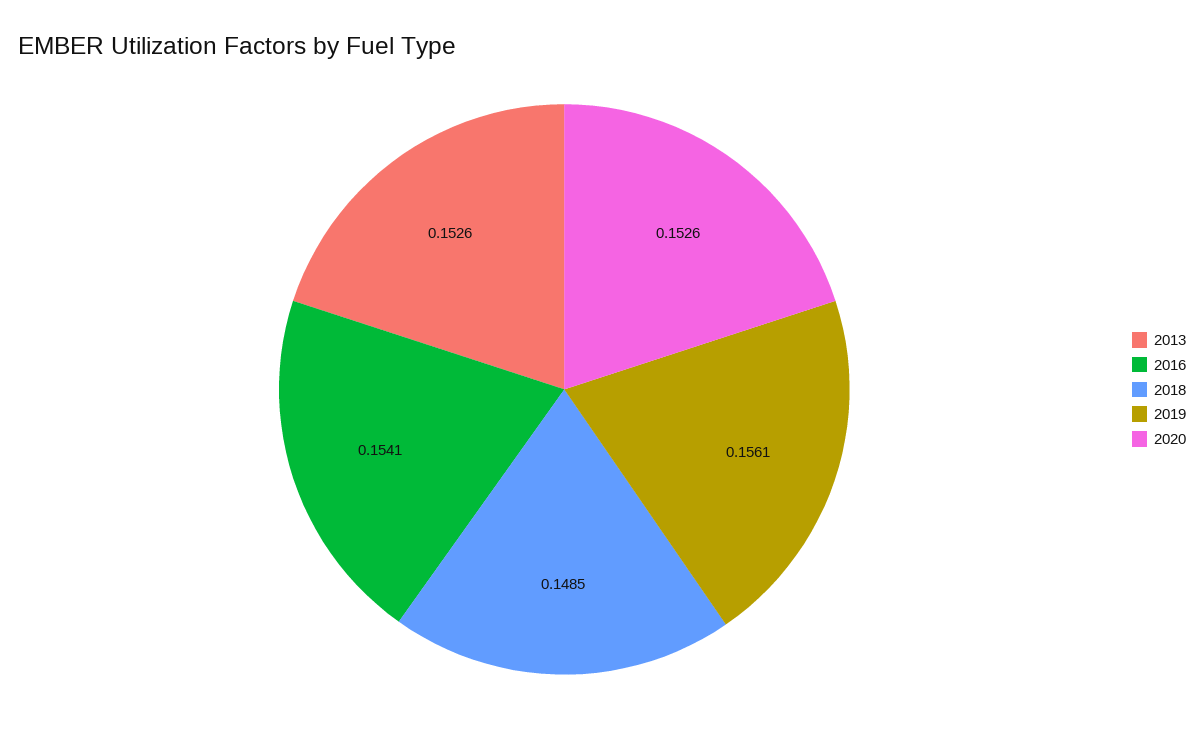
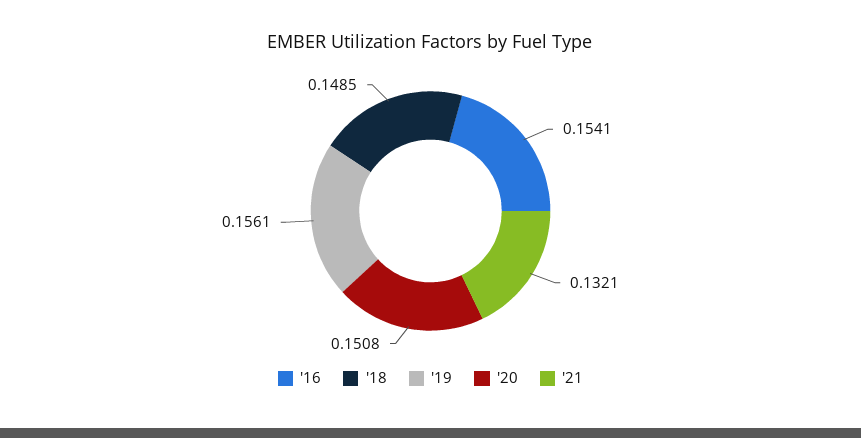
2013: 0.1526 -> none
2020: 0.1526 -> 0.1508
'21: none -> 0.1321

